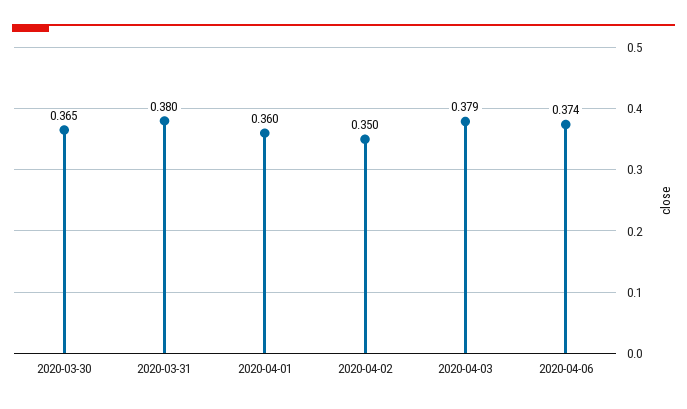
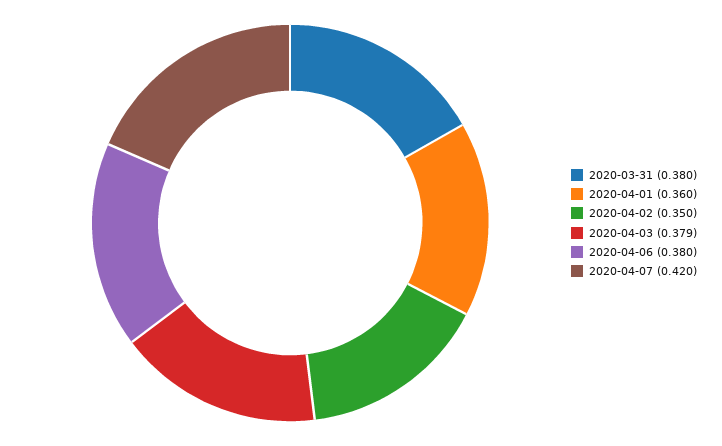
2020-03-30: 0.365 -> none
2020-04-06: 0.374 -> 0.38
2020-04-07: none -> 0.42

